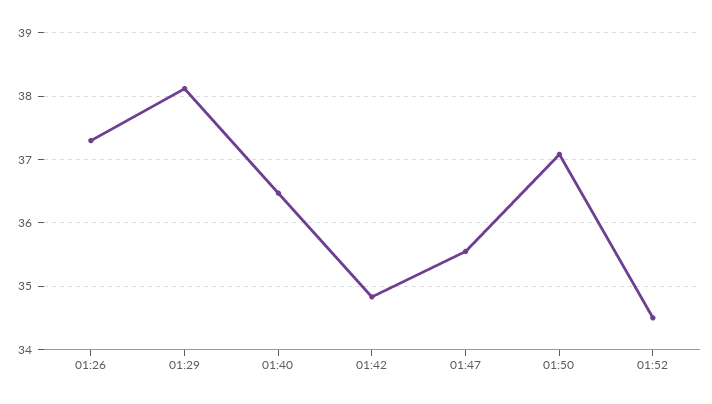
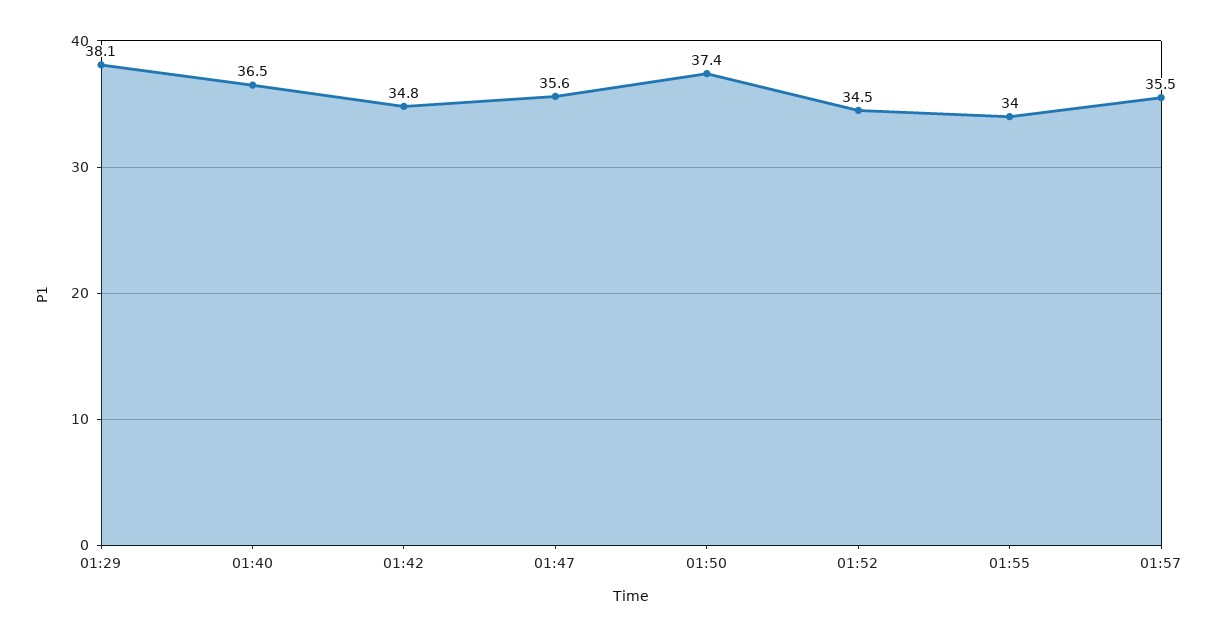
01:26: 37.3 -> none
01:50: 37.1 -> 37.4
01:55: none -> 34
01:57: none -> 35.5

